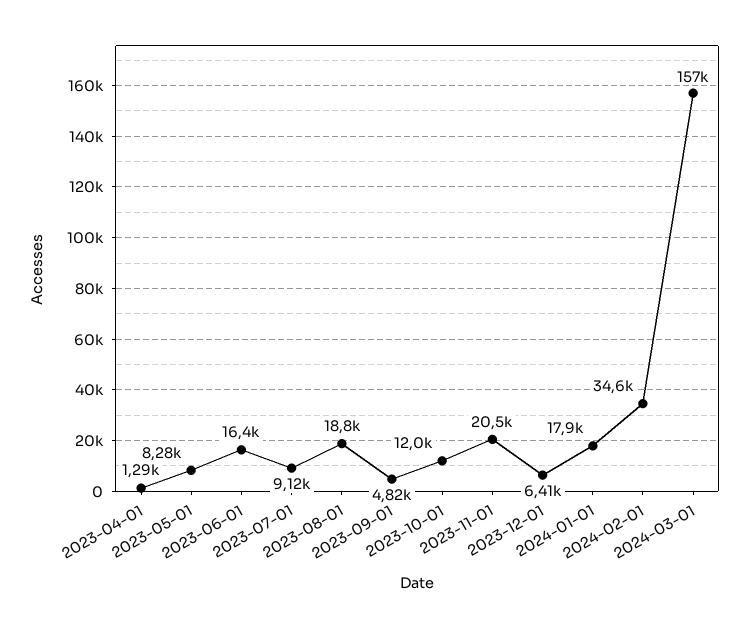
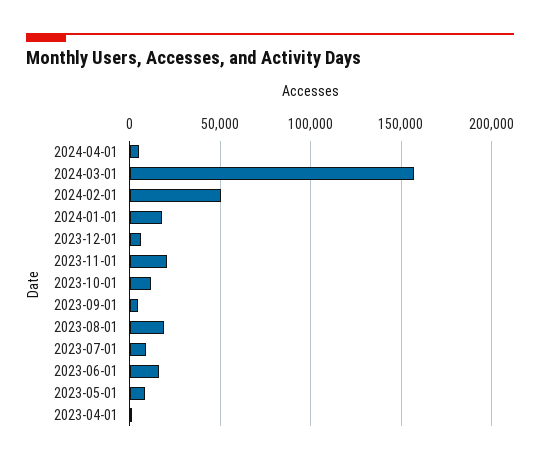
2024-02-01: 34600 -> 50000
2024-04-01: none -> 5000

